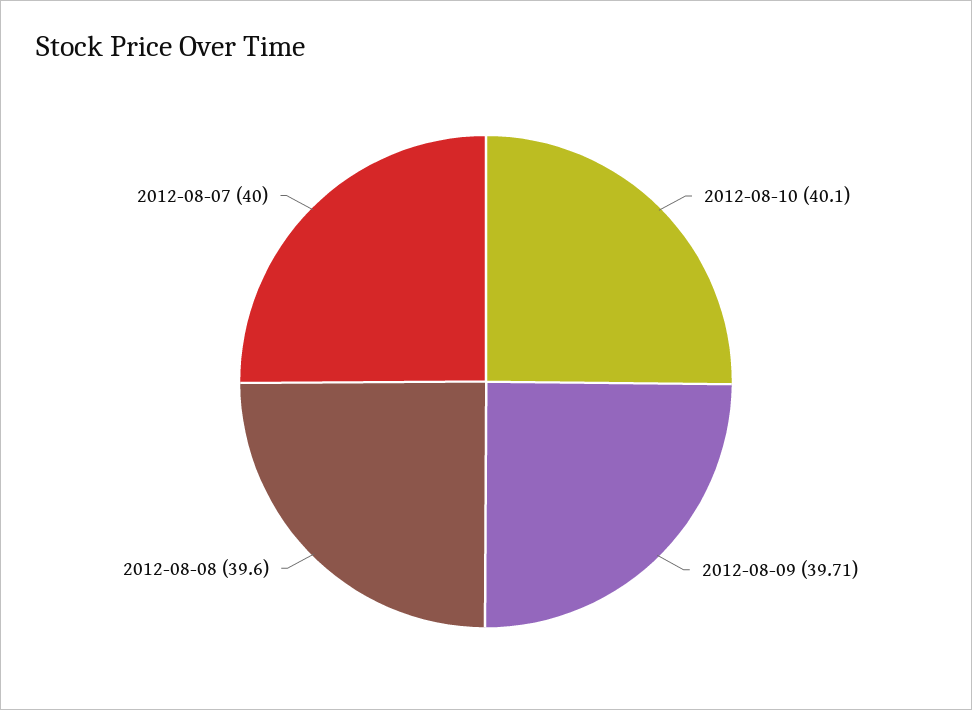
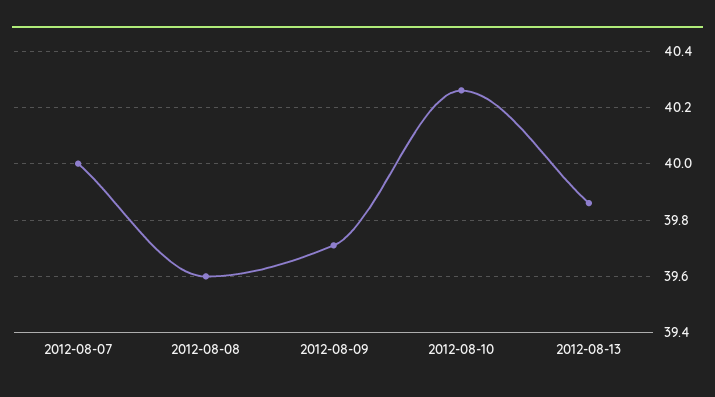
2012-08-10: 40.1 -> 40.25
2012-08-13: none -> 39.85

